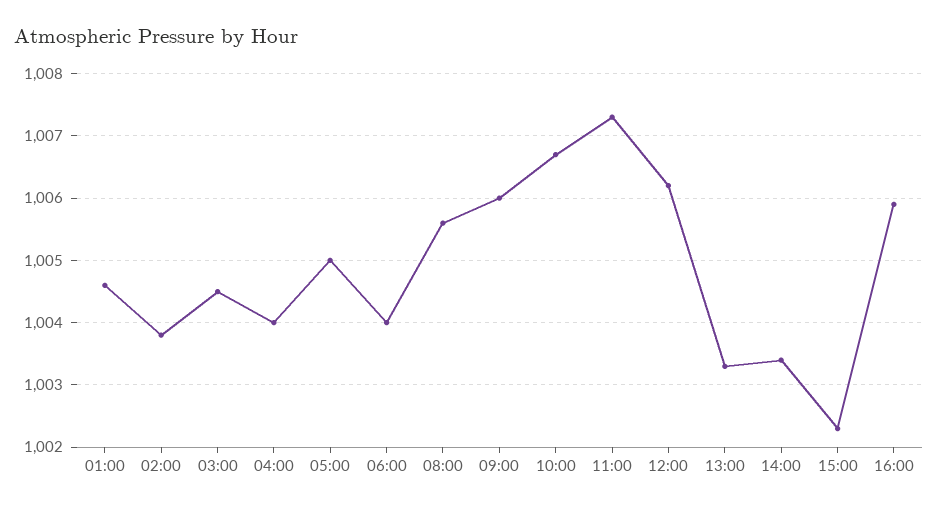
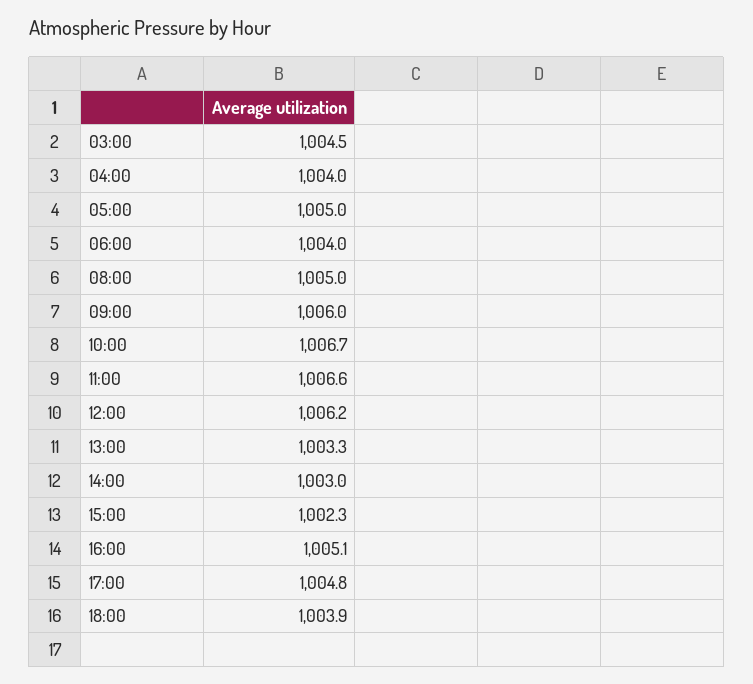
01:00: 1004.6 -> none
02:00: 1003.8 -> none
08:00: 1005.6 -> 1005
11:00: 1007.3 -> 1006.6
14:00: 1003.4 -> 1003
16:00: 1005.9 -> 1005.1
17:00: none -> 1004.8
18:00: none -> 1003.9

